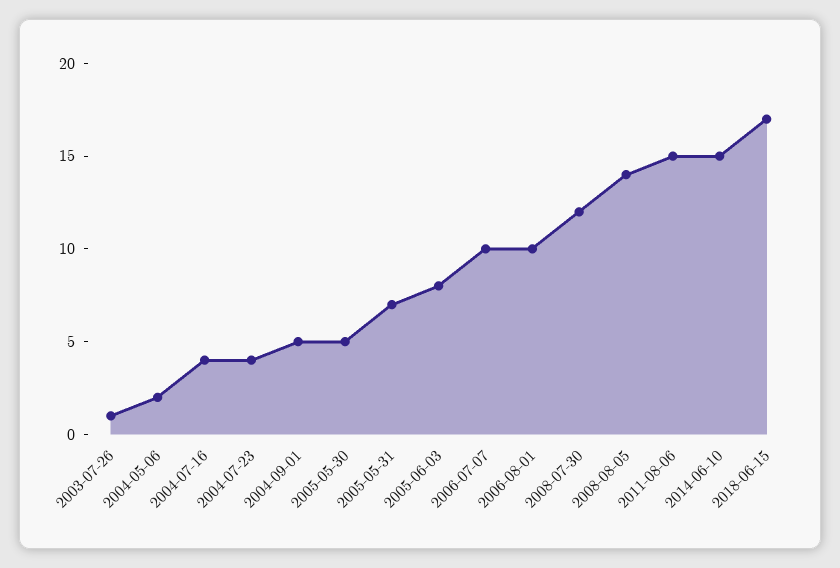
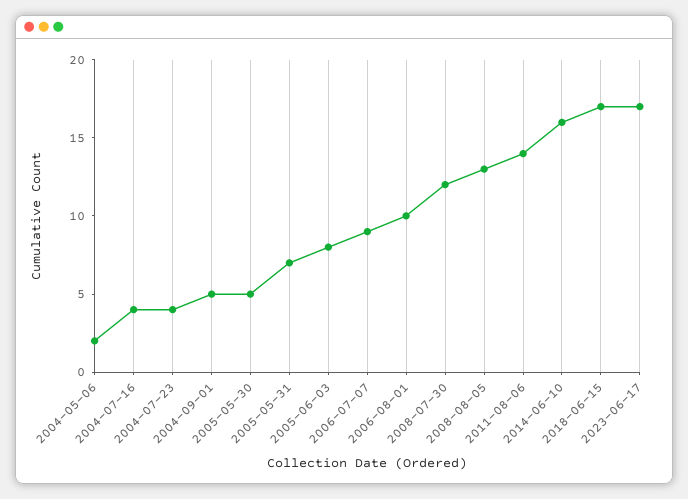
2003-07-26: 1 -> none
2006-07-07: 10 -> 9
2008-08-05: 14 -> 13
2011-08-06: 15 -> 14
2014-06-10: 15 -> 16
2023-06-17: none -> 17

